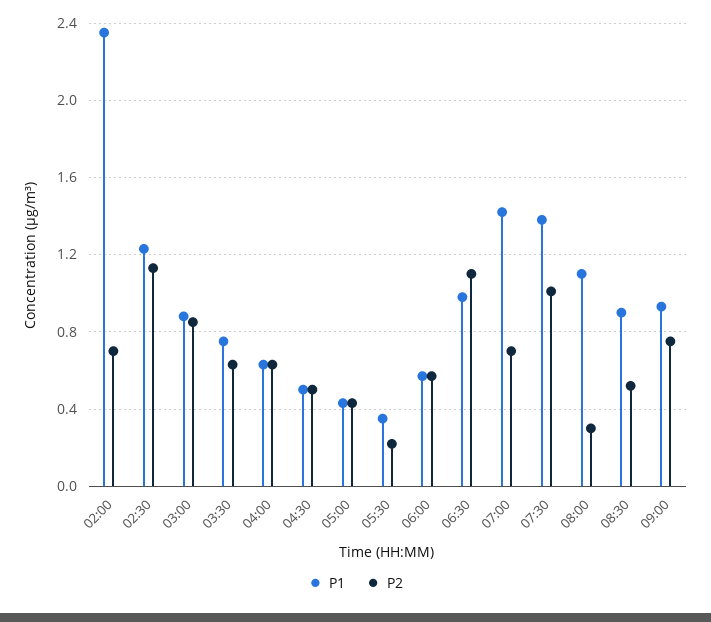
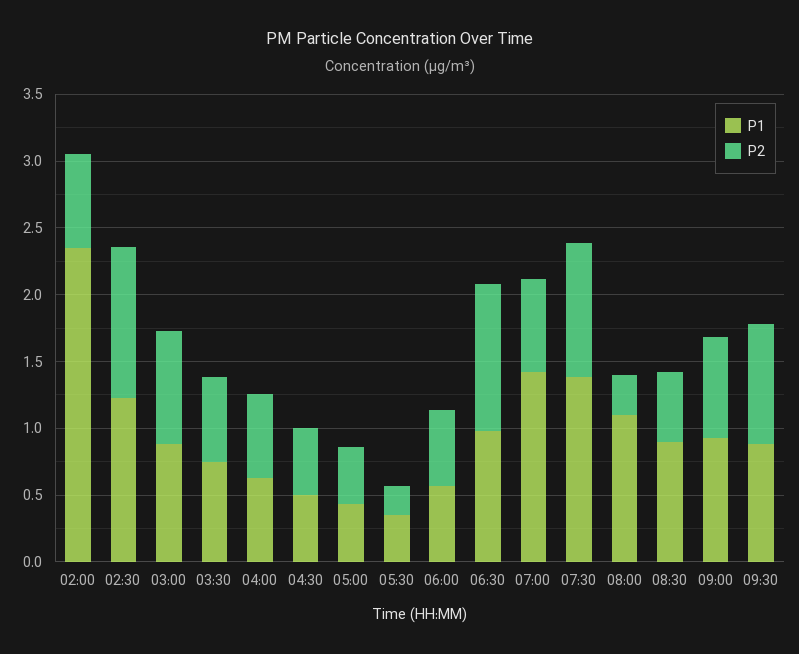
P1, 09:30: none -> 0.9
P2, 09:30: none -> 0.9

